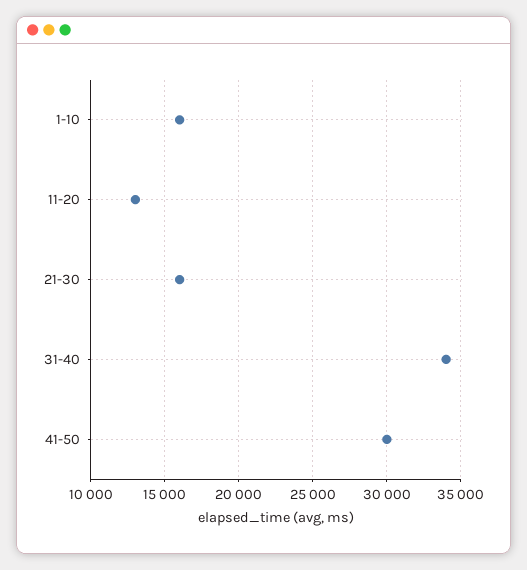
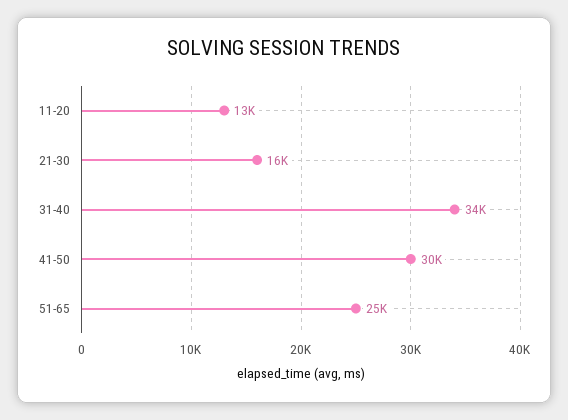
1-10: 16000 -> none
51-65: none -> 25000

